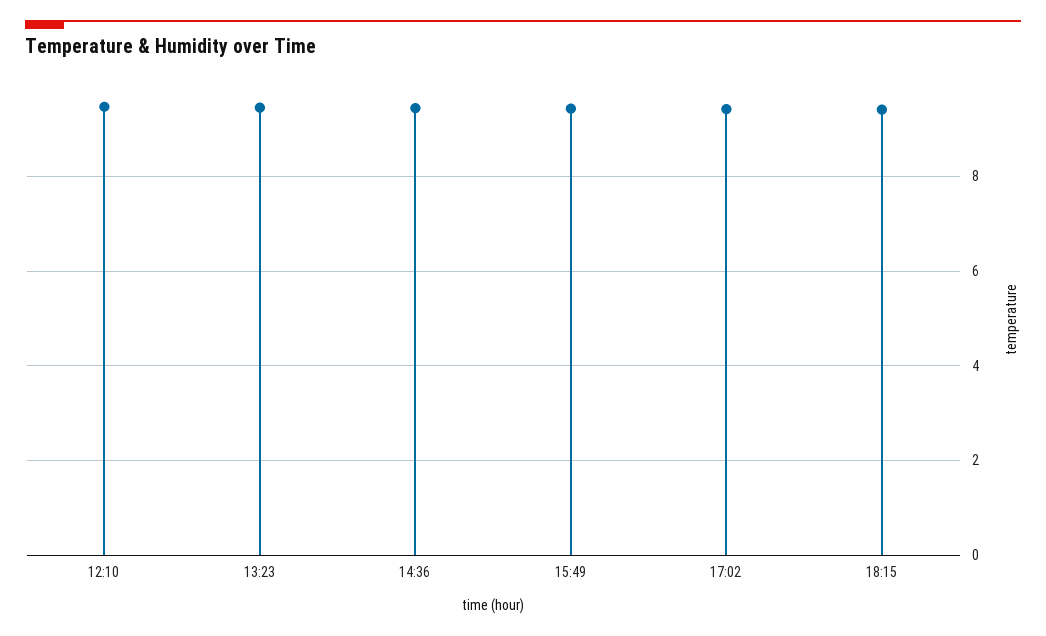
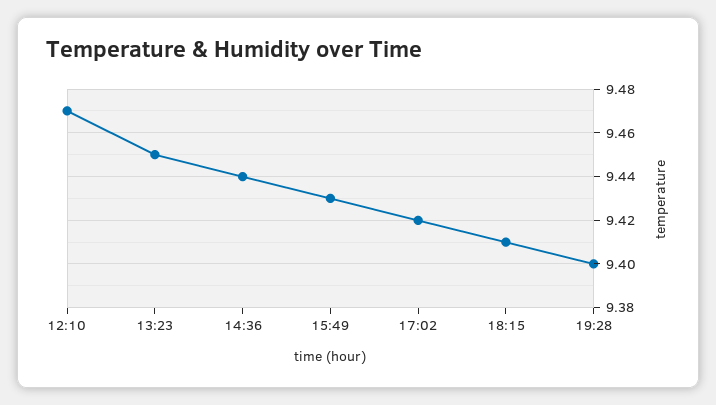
19:28: none -> 9.4

